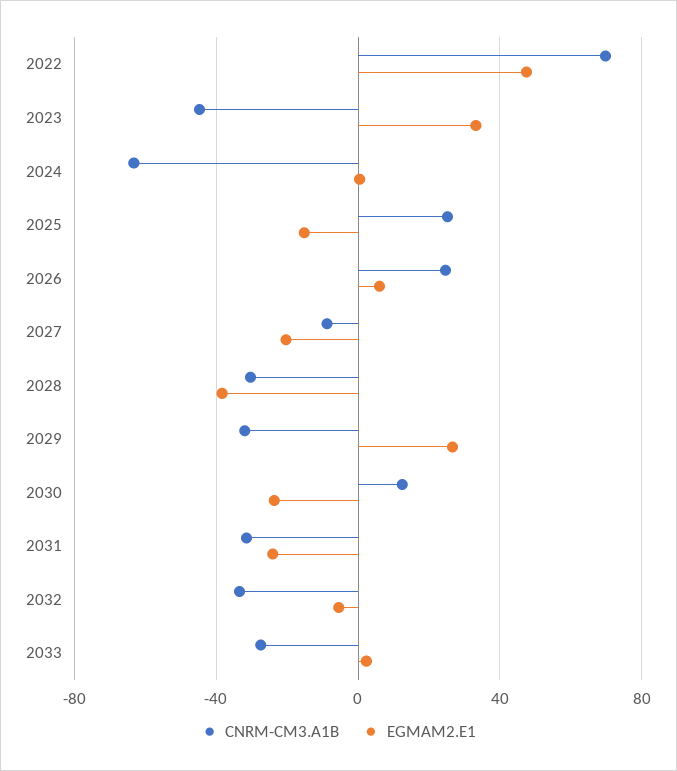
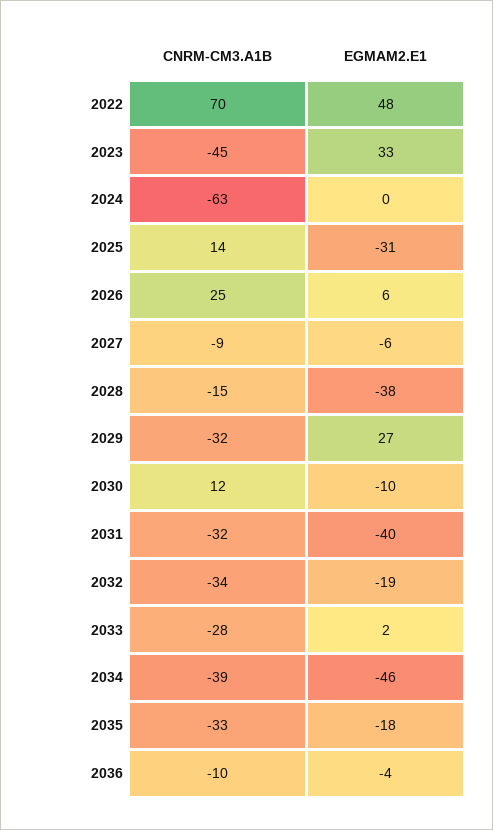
CNRM-CM3.A1B, 2025: 25 -> 14
EGMAM2.E1, 2025: -15 -> -31
EGMAM2.E1, 2027: -20 -> -6
CNRM-CM3.A1B, 2028: -30 -> -15
EGMAM2.E1, 2030: -25 -> -10
EGMAM2.E1, 2031: -25 -> -40
EGMAM2.E1, 2032: -5 -> -19
CNRM-CM3.A1B, 2034: none -> -39
EGMAM2.E1, 2034: none -> -46
CNRM-CM3.A1B, 2035: none -> -33
EGMAM2.E1, 2035: none -> -18
CNRM-CM3.A1B, 2036: none -> -10
EGMAM2.E1, 2036: none -> -4

